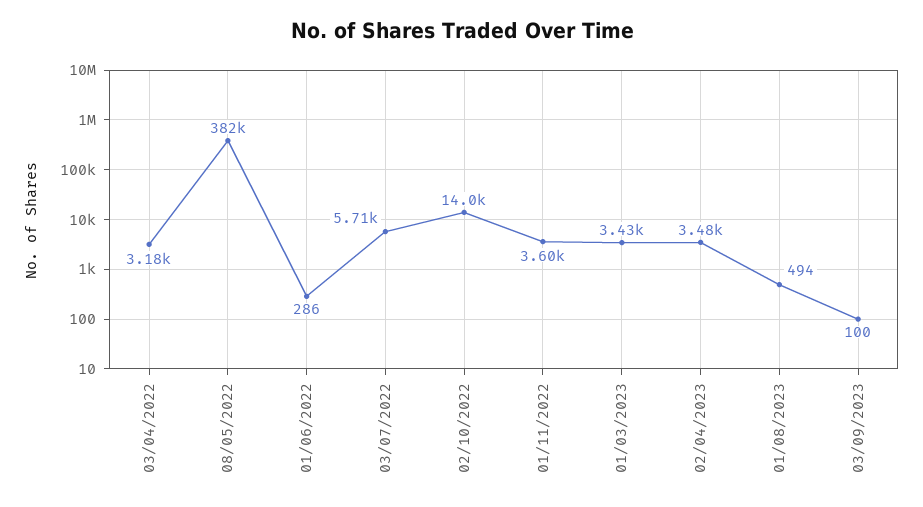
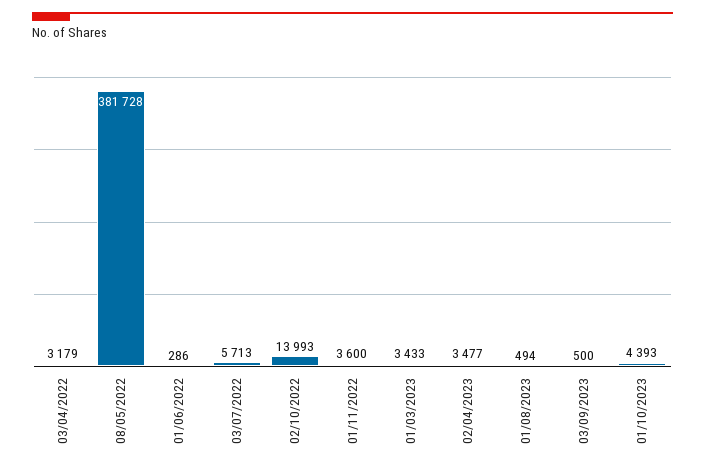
03/09/2023: 100 -> 500
01/10/2023: none -> 4393

